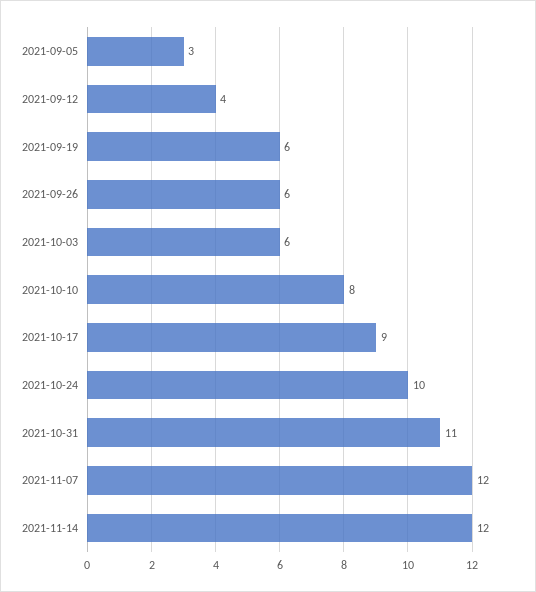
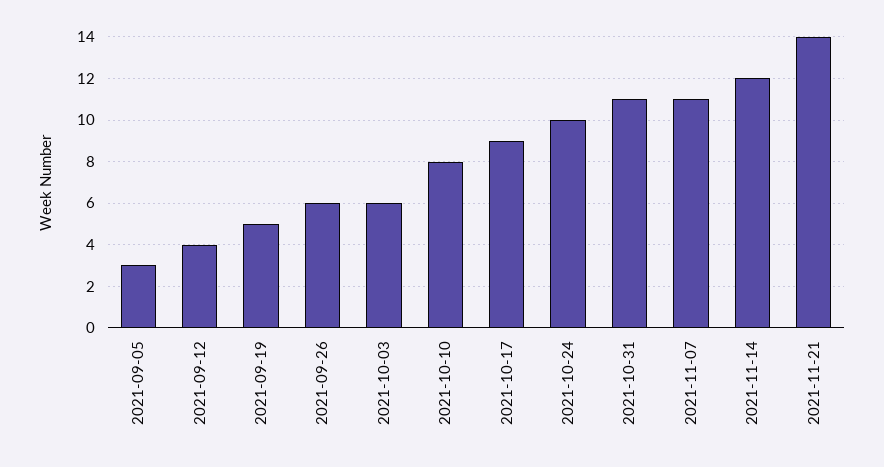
2021-09-19: 6 -> 5
2021-11-07: 12 -> 11
2021-11-21: none -> 14

